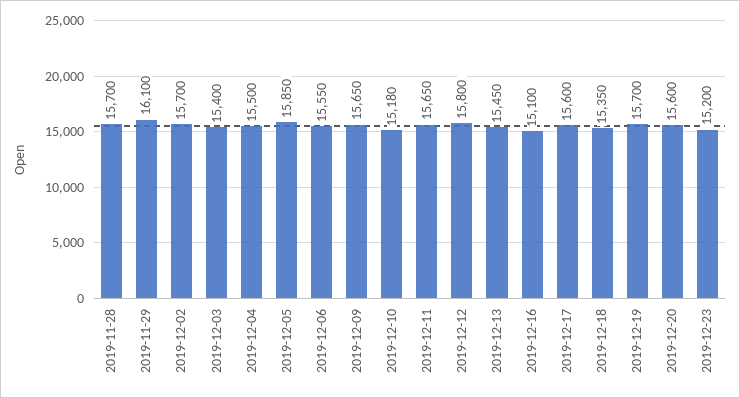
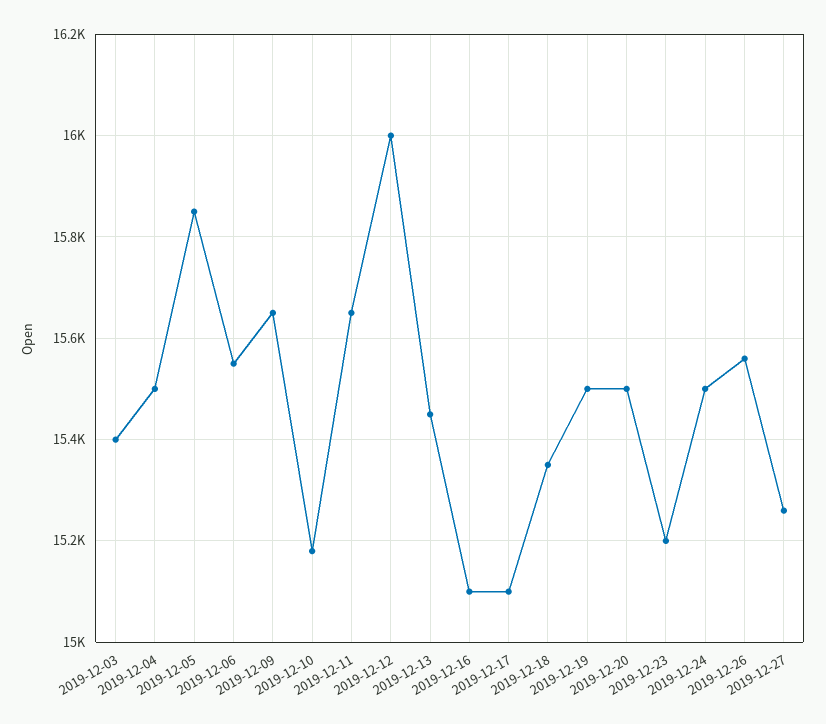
2019-11-28: 15700 -> none
2019-11-29: 16100 -> none
2019-12-02: 15700 -> none
2019-12-12: 15800 -> 16000
2019-12-17: 15600 -> 15100
2019-12-19: 15700 -> 15500
2019-12-20: 15600 -> 15500
2019-12-24: none -> 15500
2019-12-26: none -> 15560
2019-12-27: none -> 15260

